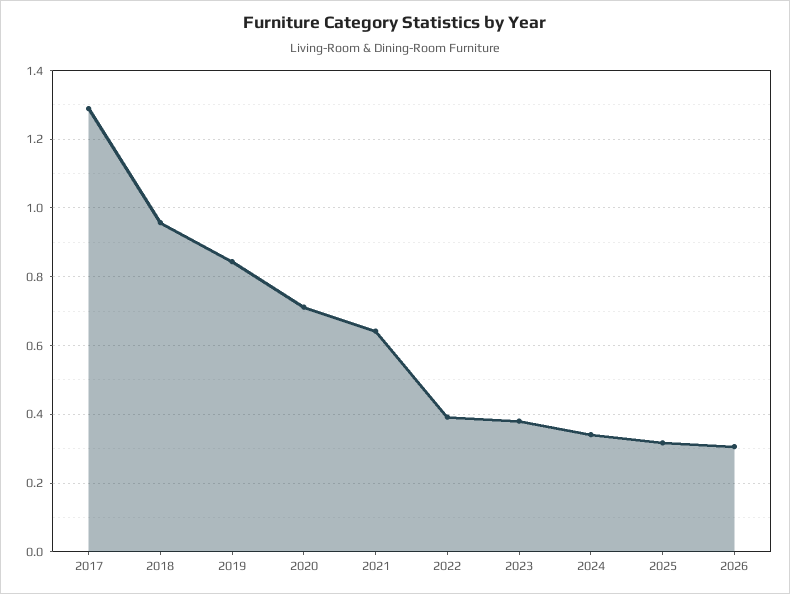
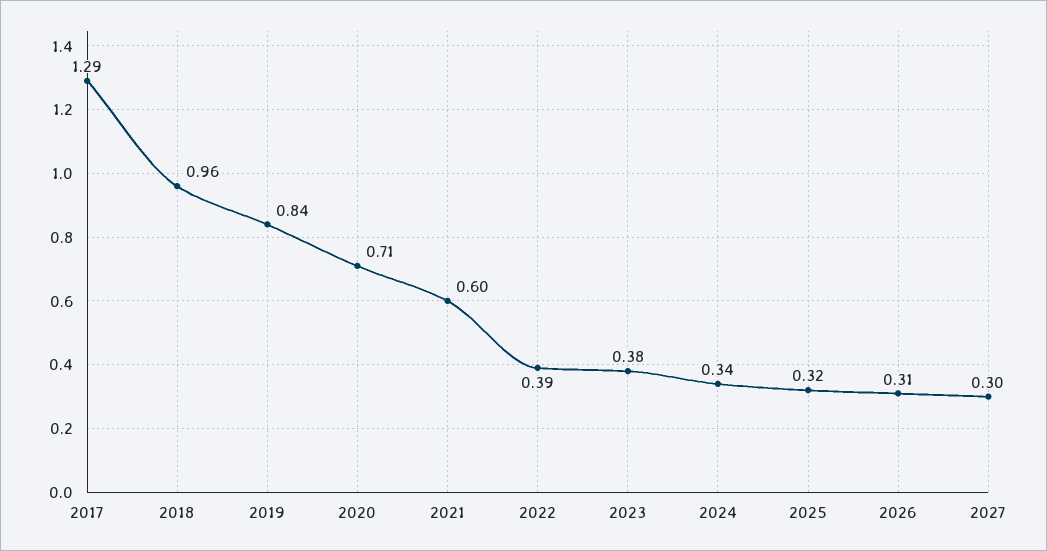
2021: 0.64 -> 0.6
2027: none -> 0.3

